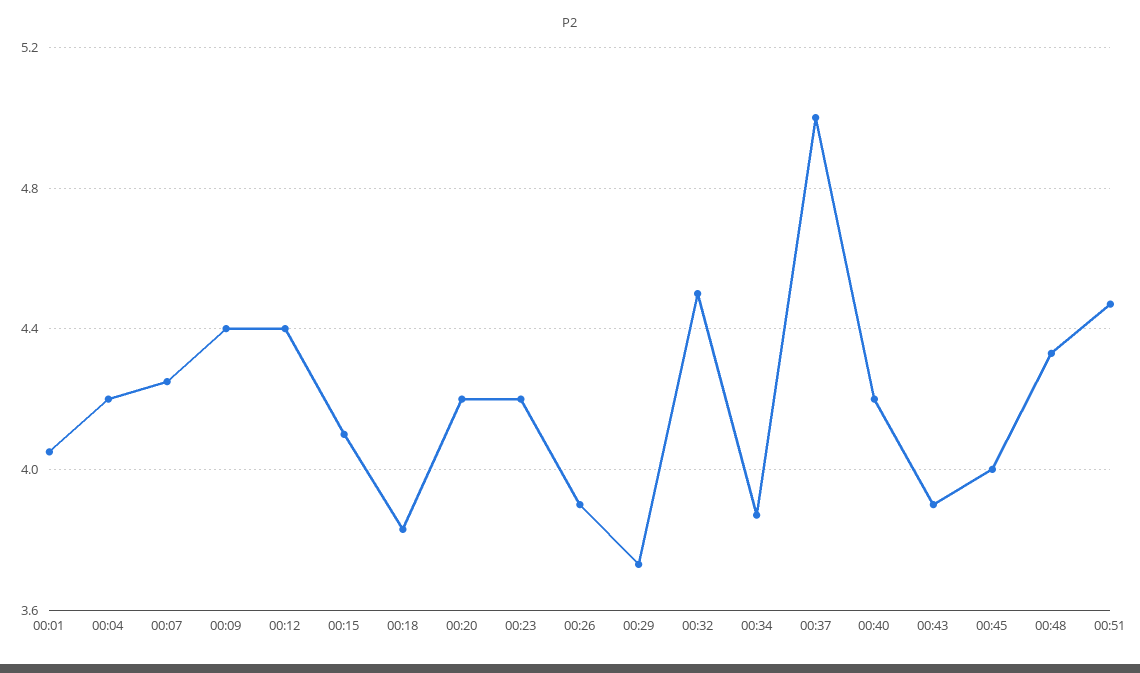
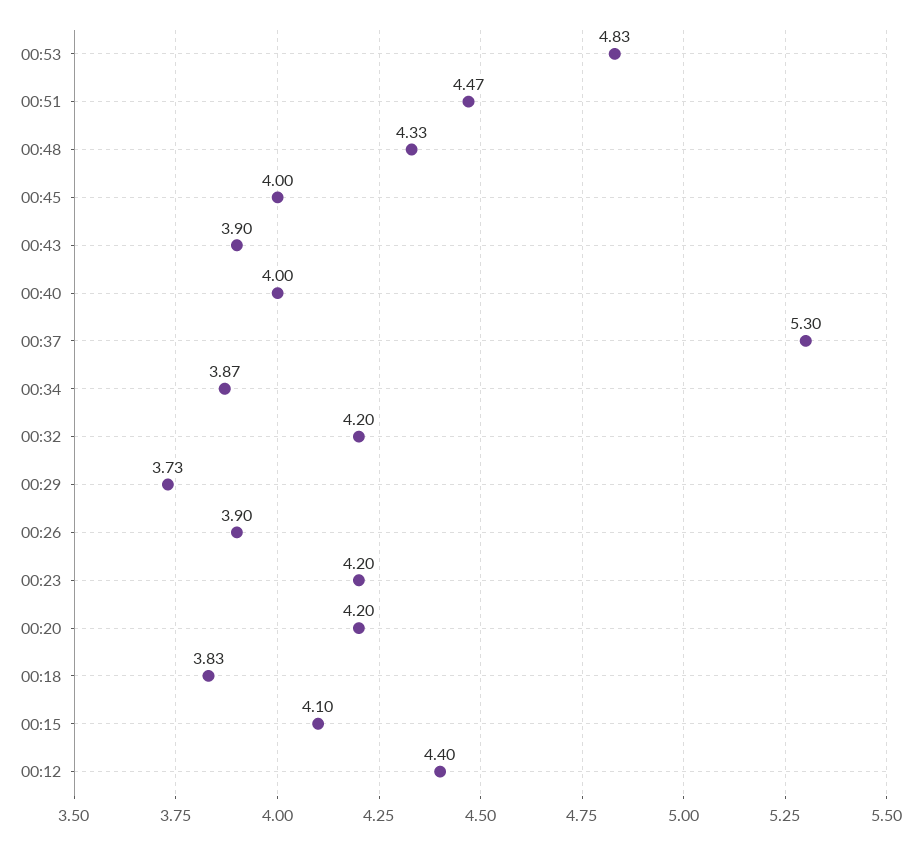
00:01: 4.05 -> none
00:04: 4.2 -> none
00:07: 4.25 -> none
00:09: 4.4 -> none
00:32: 4.5 -> 4.2
00:37: 5 -> 5.3
00:40: 4.2 -> 4
00:53: none -> 4.83

